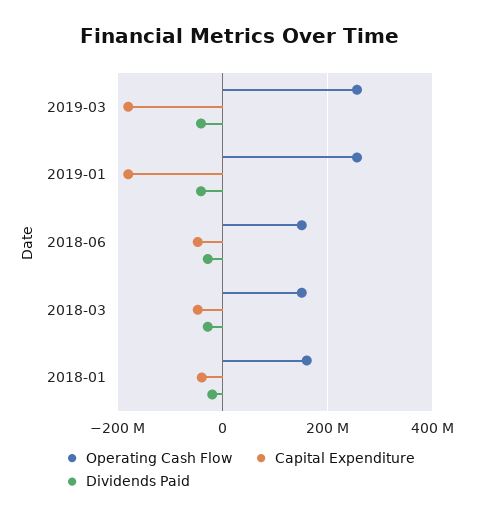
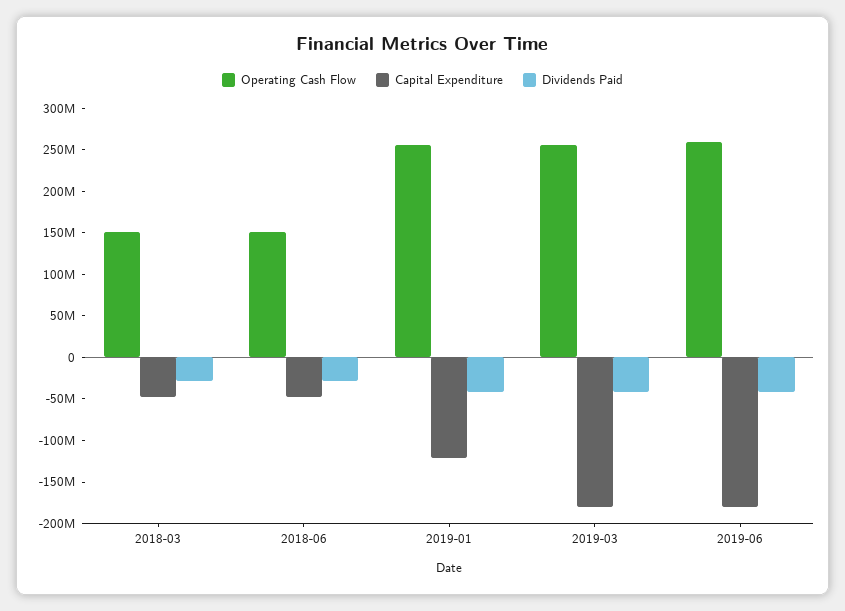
Capital Expenditure, 2019-01: -180000000 -> -120000000
Operating Cash Flow, 2018-01: 160000000 -> none
Capital Expenditure, 2018-01: -40000000 -> none
Dividends Paid, 2018-01: -20000000 -> none
Operating Cash Flow, 2019-06: none -> 260000000
Capital Expenditure, 2019-06: none -> -180000000
Dividends Paid, 2019-06: none -> -40000000

